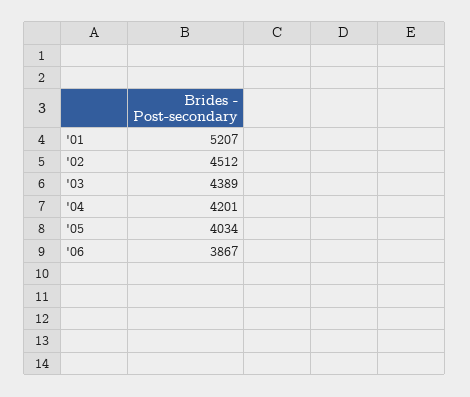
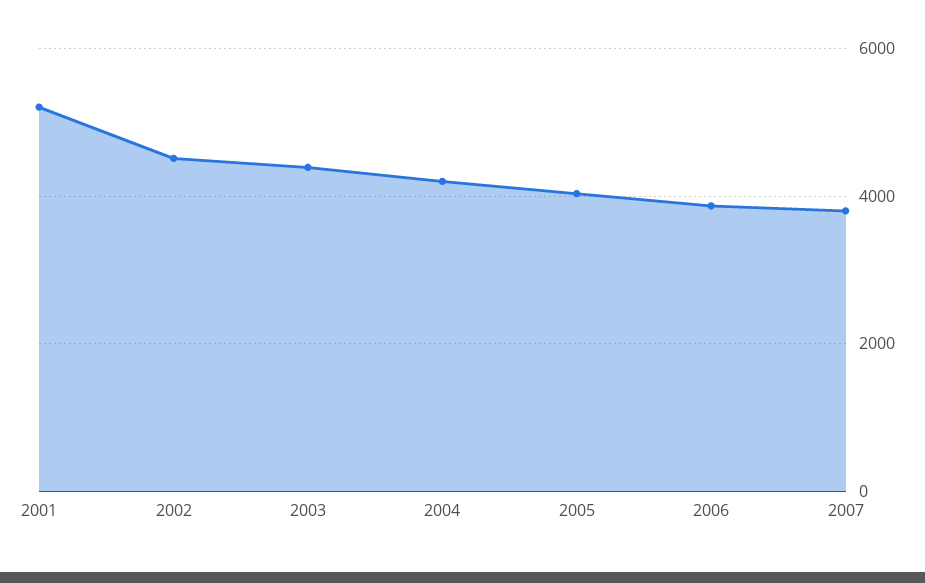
2007: none -> 3800

